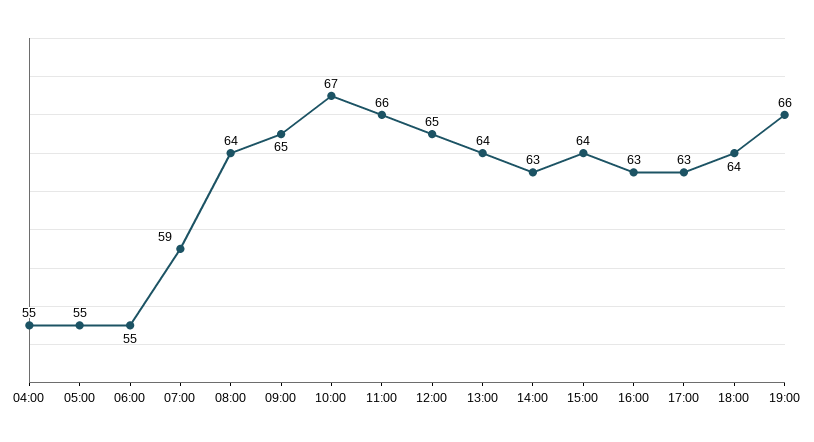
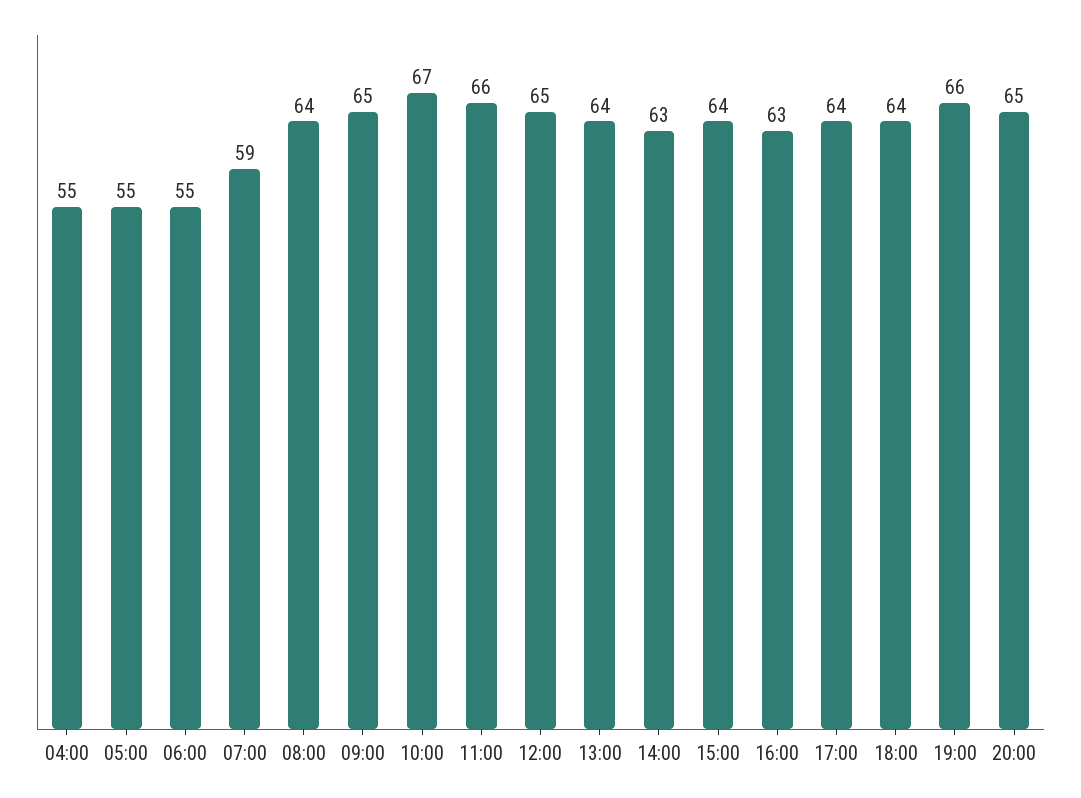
17:00: 63 -> 64
20:00: none -> 65

